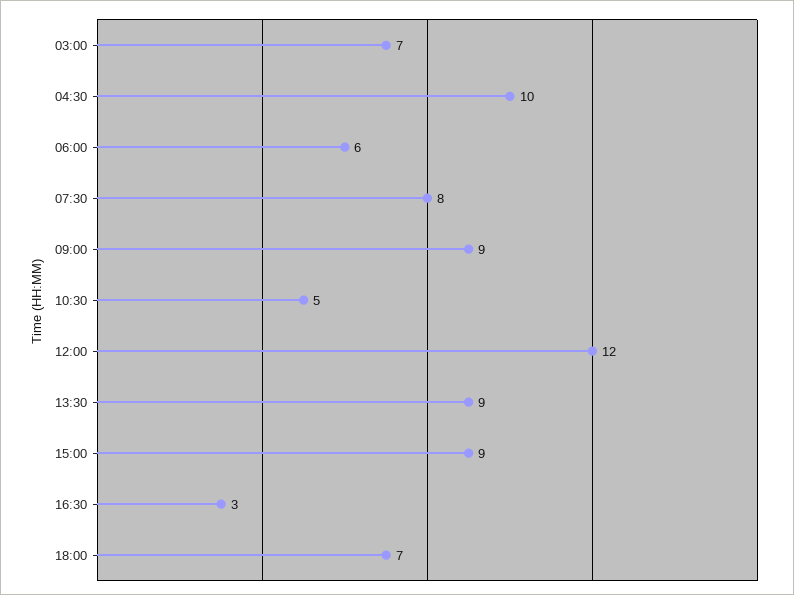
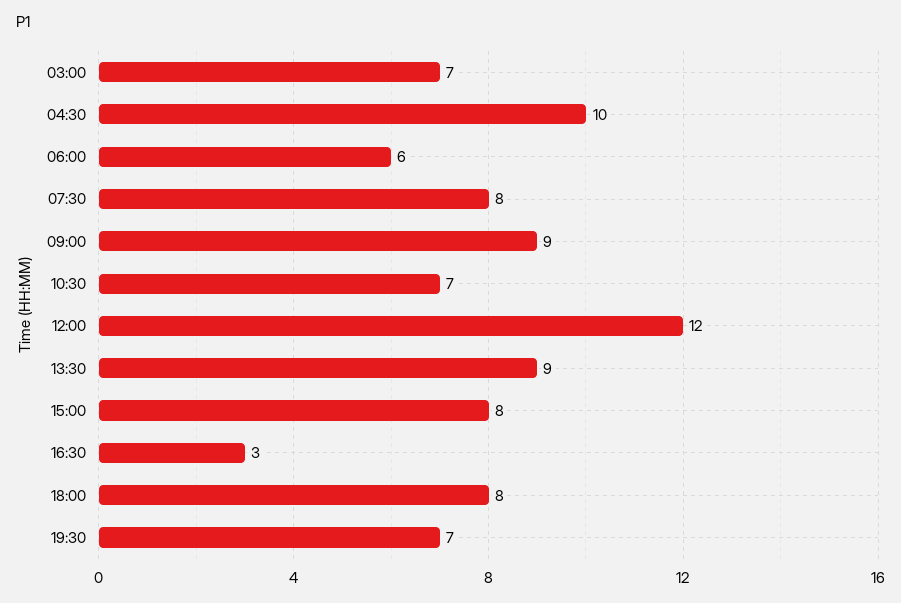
10:30: 5 -> 7
15:00: 9 -> 8
18:00: 7 -> 8
19:30: none -> 7

